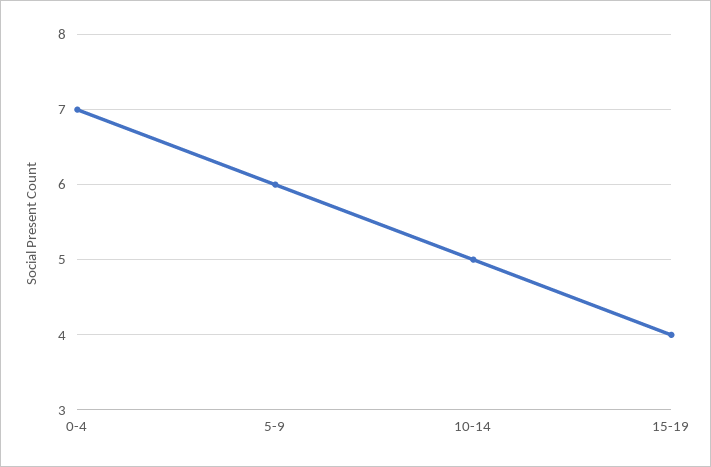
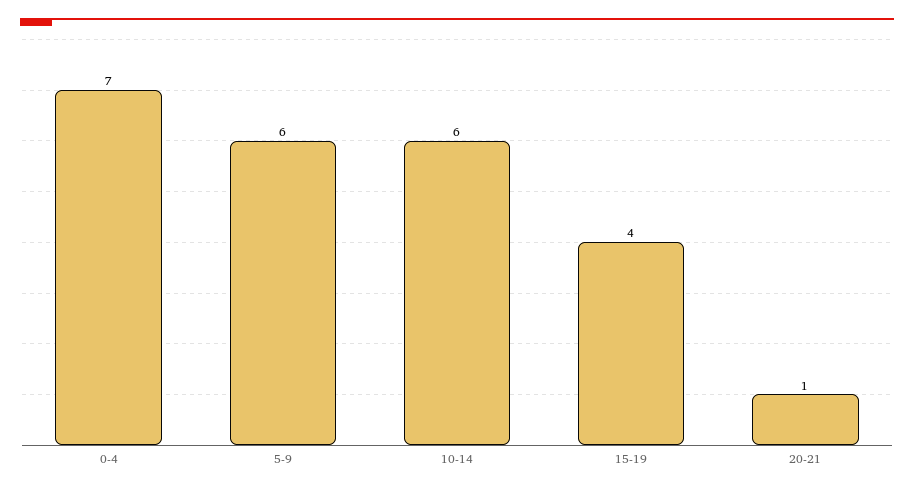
10-14: 5 -> 6
20-21: none -> 1

